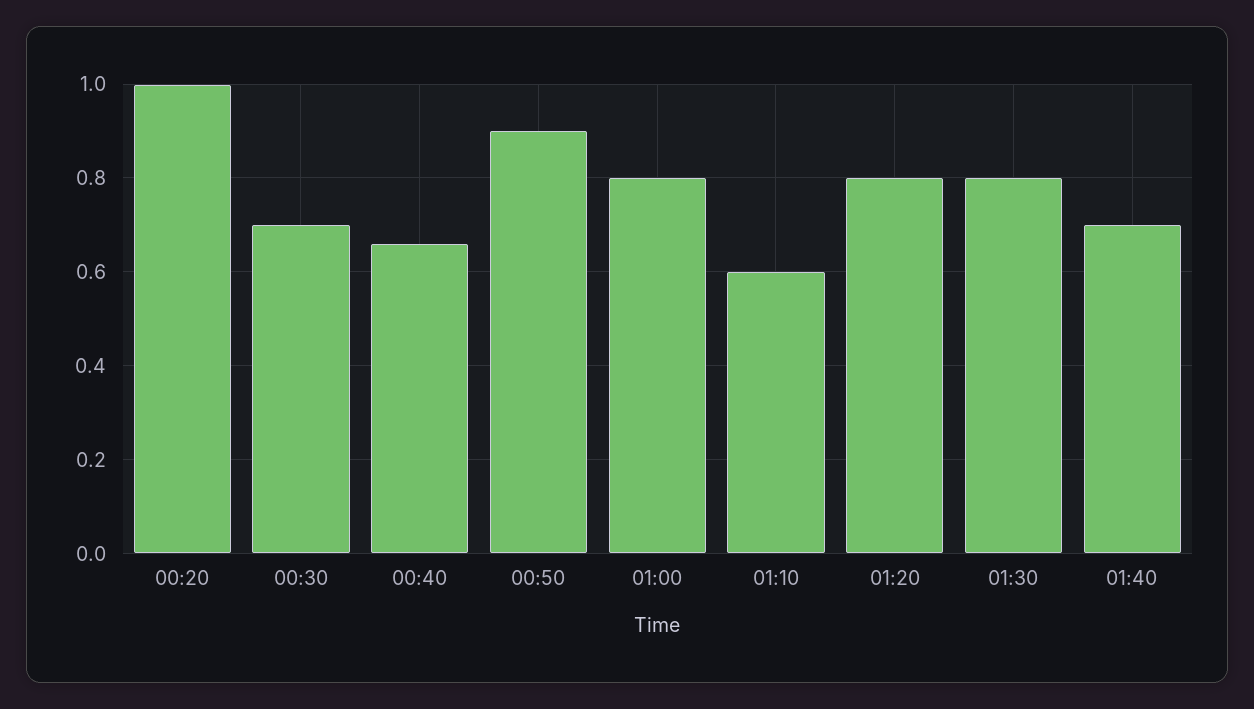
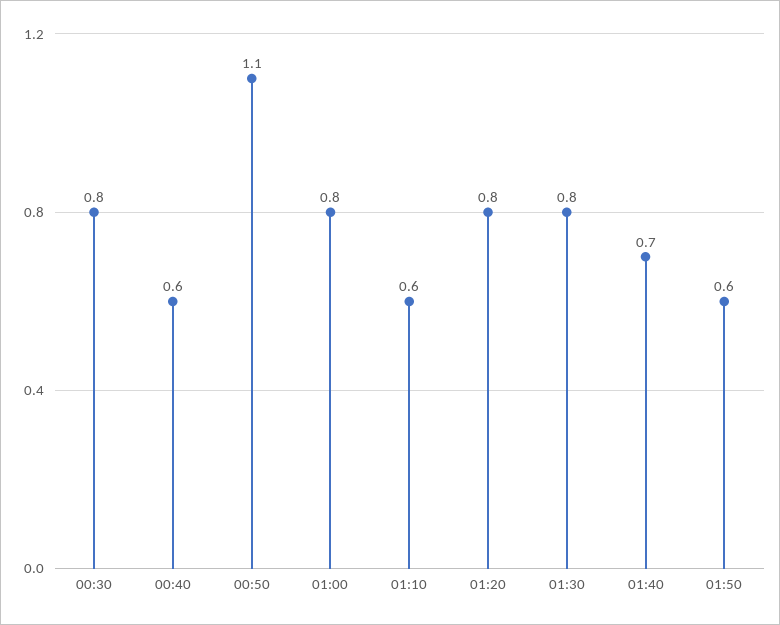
00:20: 1 -> none
00:30: 0.7 -> 0.8
00:40: 0.66 -> 0.6
00:50: 0.9 -> 1.1
01:50: none -> 0.6

